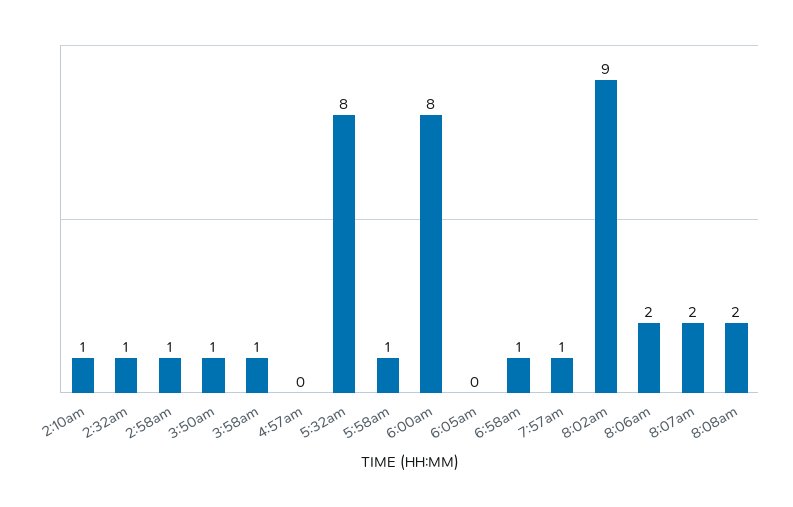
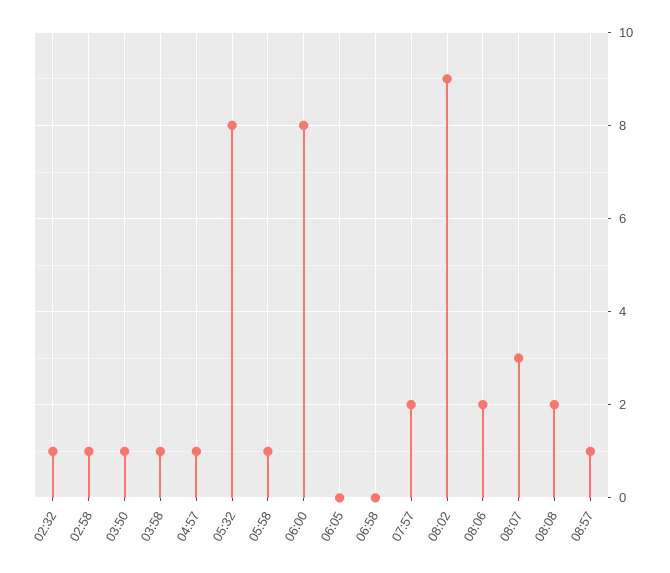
2:10am: 1 -> none
4:57am: 0 -> 1
6:58am: 1 -> 0
7:57am: 1 -> 2
8:07am: 2 -> 3
08:57: none -> 1

